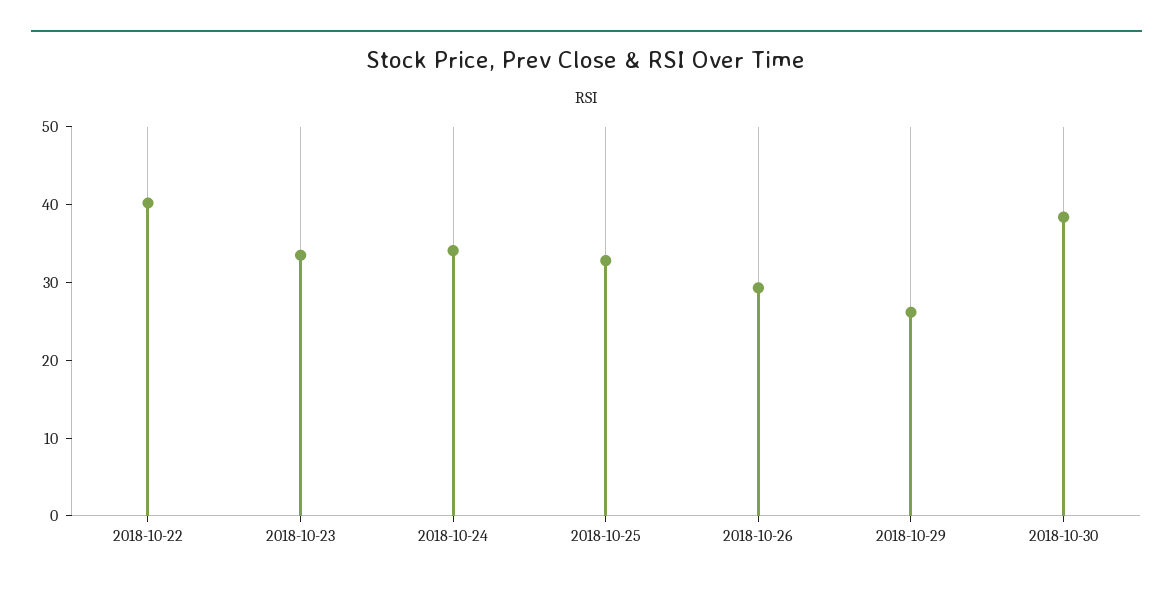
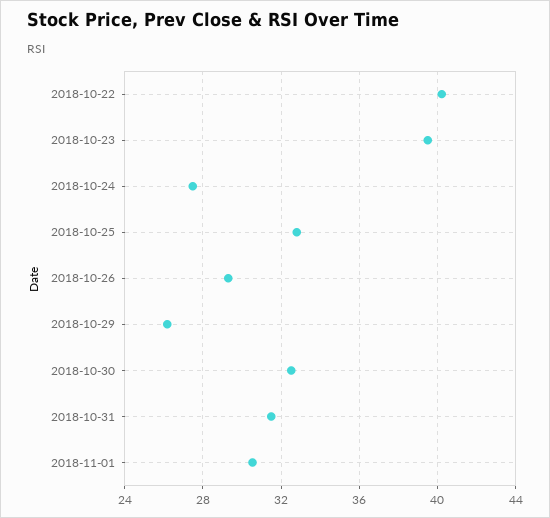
2018-10-23: 34 -> 39.5
2018-10-24: 34 -> 27.5
2018-10-30: 38 -> 32.5
2018-10-31: none -> 31.5
2018-11-01: none -> 30.5

